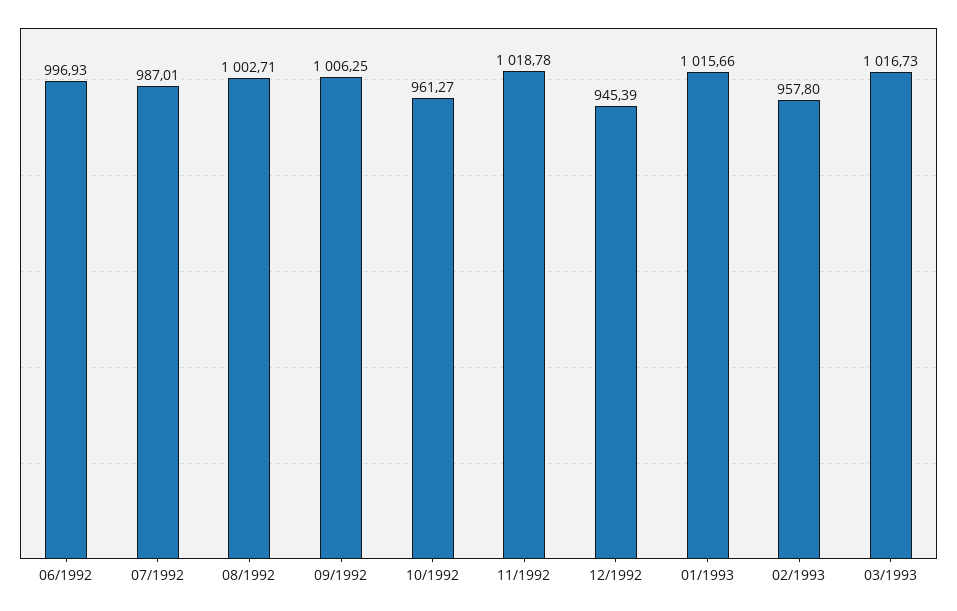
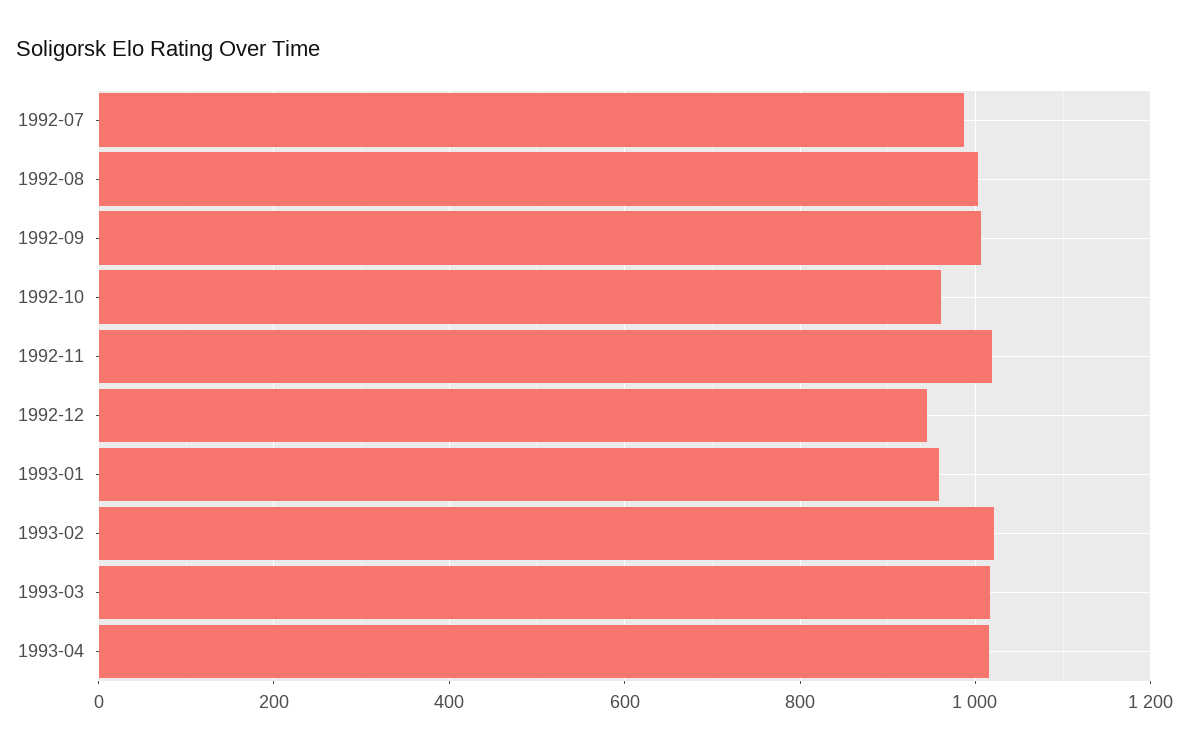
06/1992: 996.93 -> none
01/1993: 1015.66 -> 960
02/1993: 957.8 -> 1020
1993-04: none -> 1020

